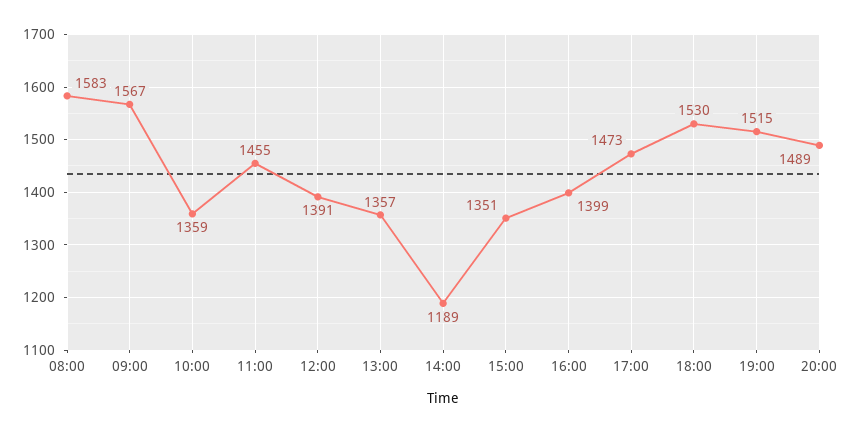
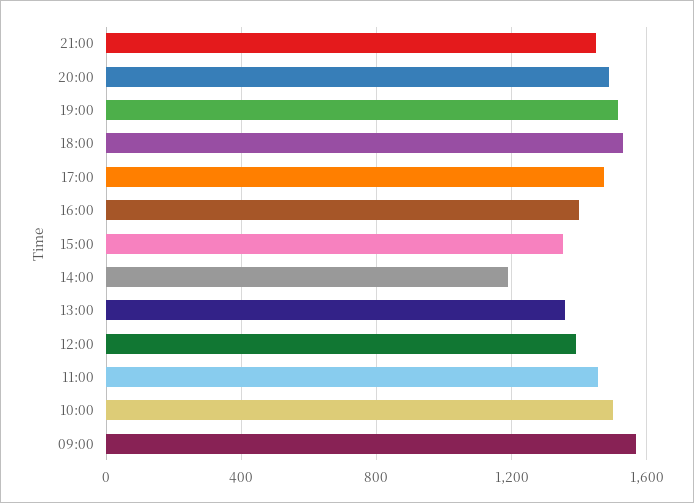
08:00: 1583 -> none
10:00: 1359 -> 1500
21:00: none -> 1450

